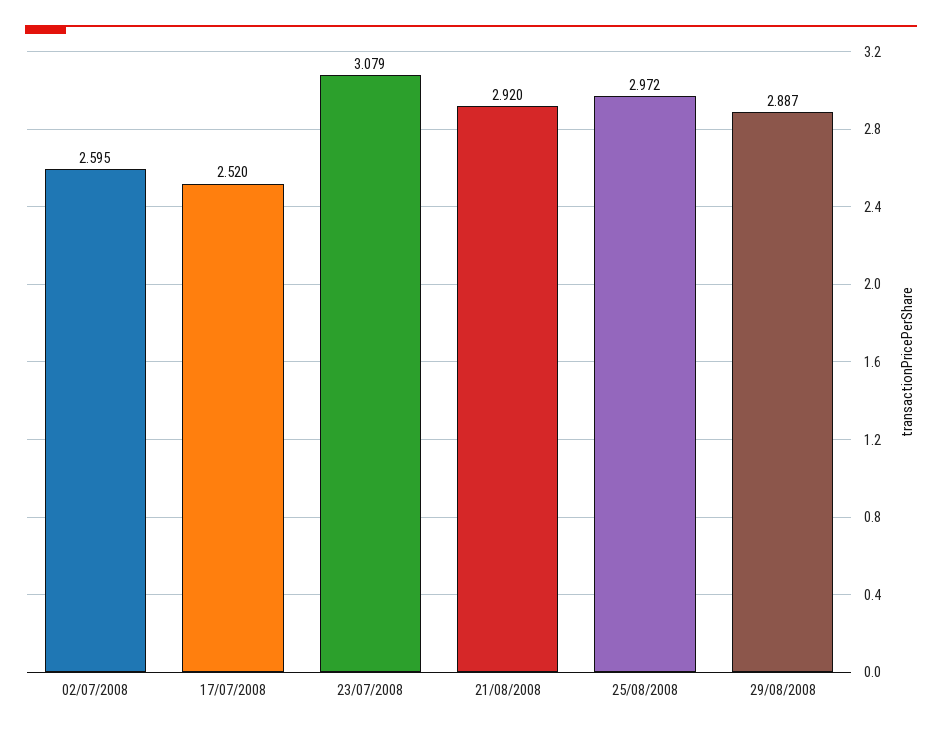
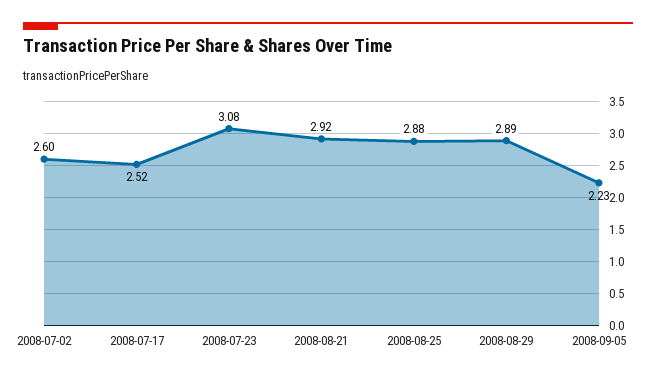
25/08/2008: 2.972 -> 2.88
2008-09-05: none -> 2.23

